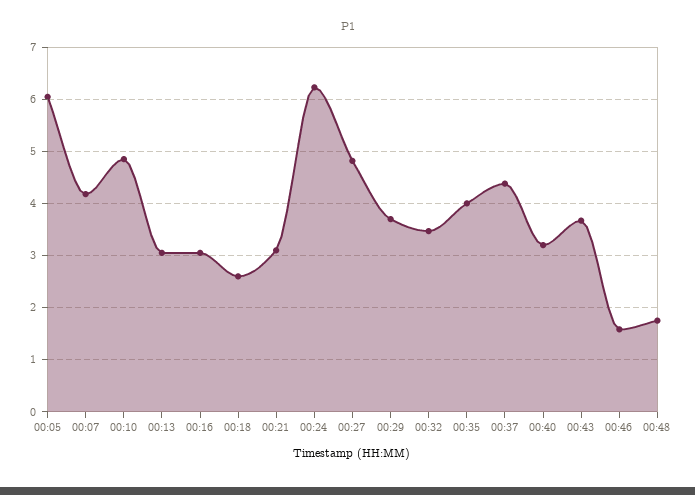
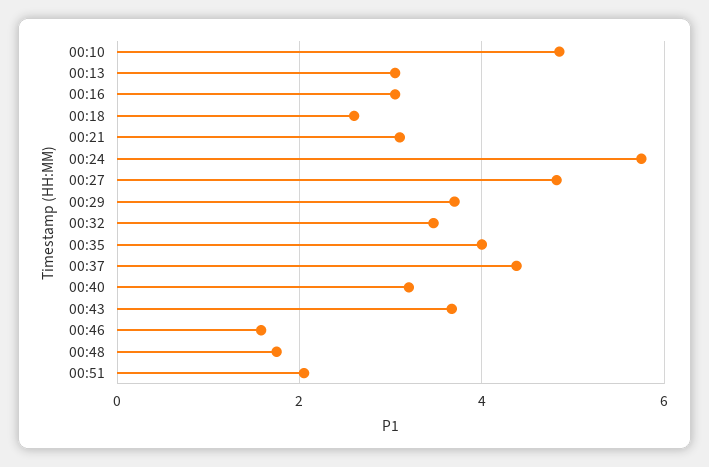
00:05: 6 -> none
00:07: 4.2 -> none
00:24: 6.2 -> 5.8
00:51: none -> 2

